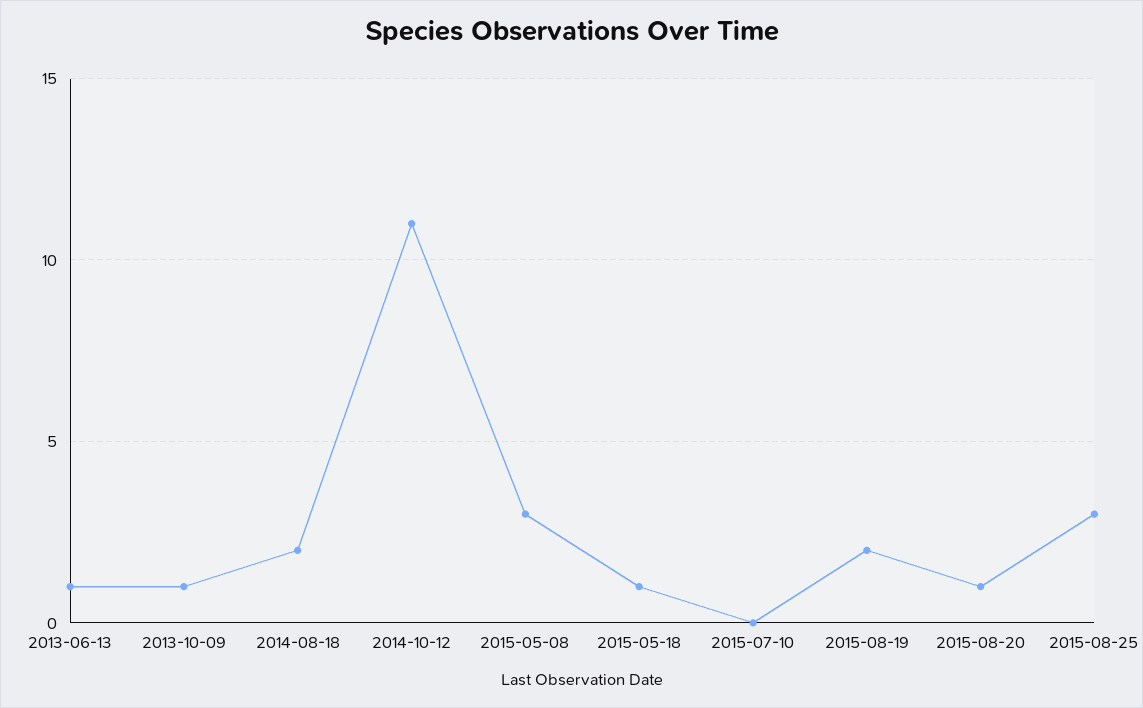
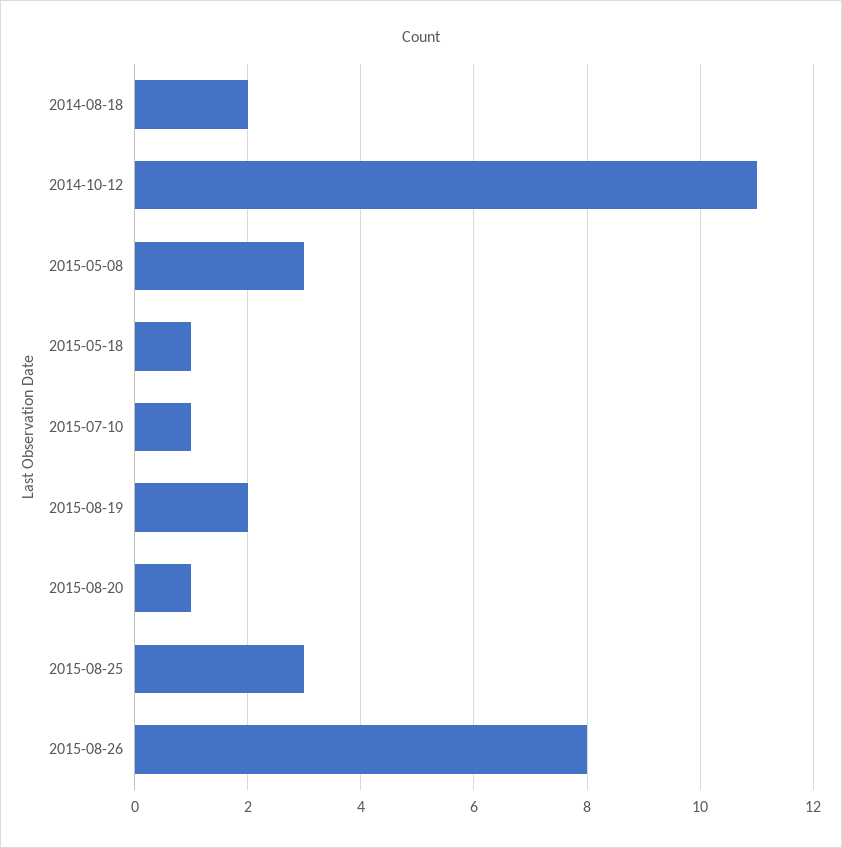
2013-06-13: 1 -> none
2013-10-09: 1 -> none
2015-07-10: 0 -> 1
2015-08-26: none -> 8

